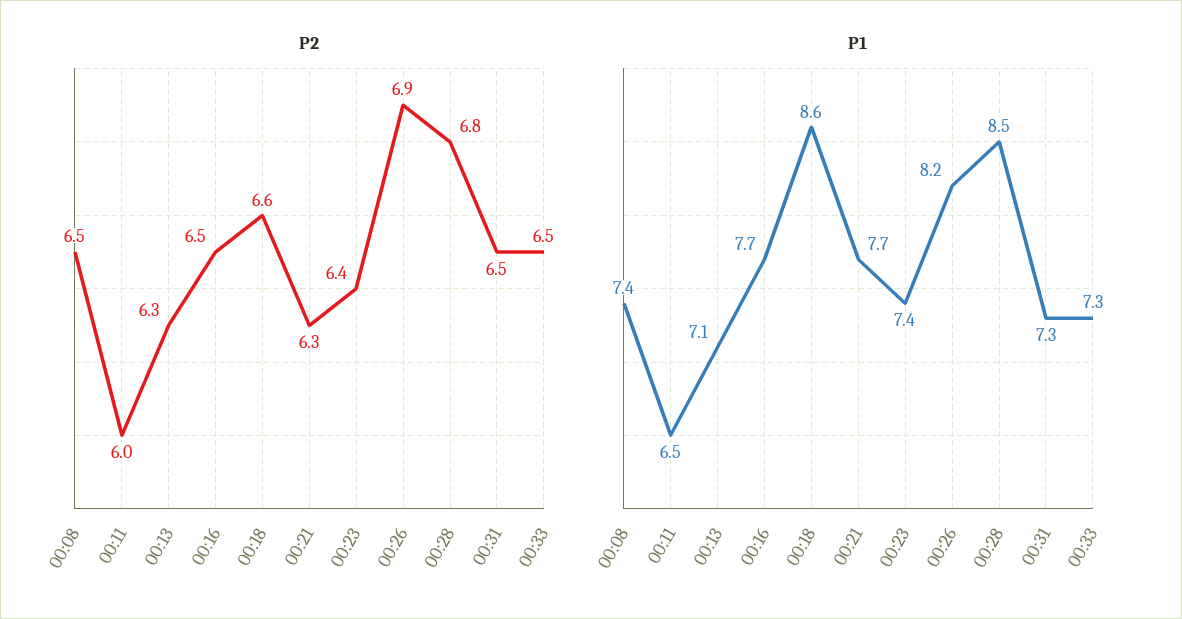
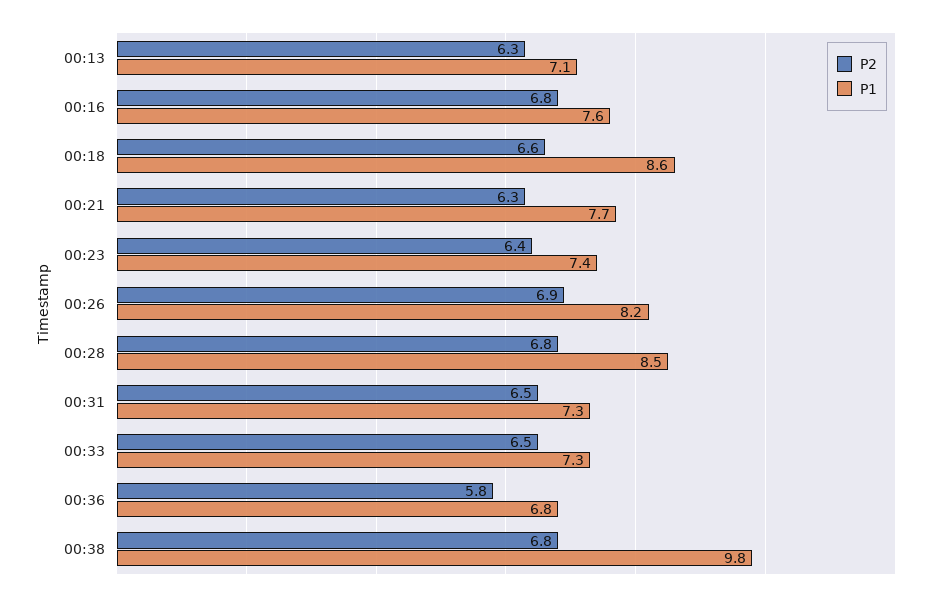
P2, 00:08: 6.5 -> none
P2, 00:11: 6 -> none
P2, 00:16: 6.5 -> 6.8
P1, 00:08: 7.4 -> none
P1, 00:11: 6.5 -> none
P1, 00:16: 7.7 -> 7.6
P2, 00:36: none -> 5.8
P1, 00:36: none -> 6.8
P2, 00:38: none -> 6.8
P1, 00:38: none -> 9.8

